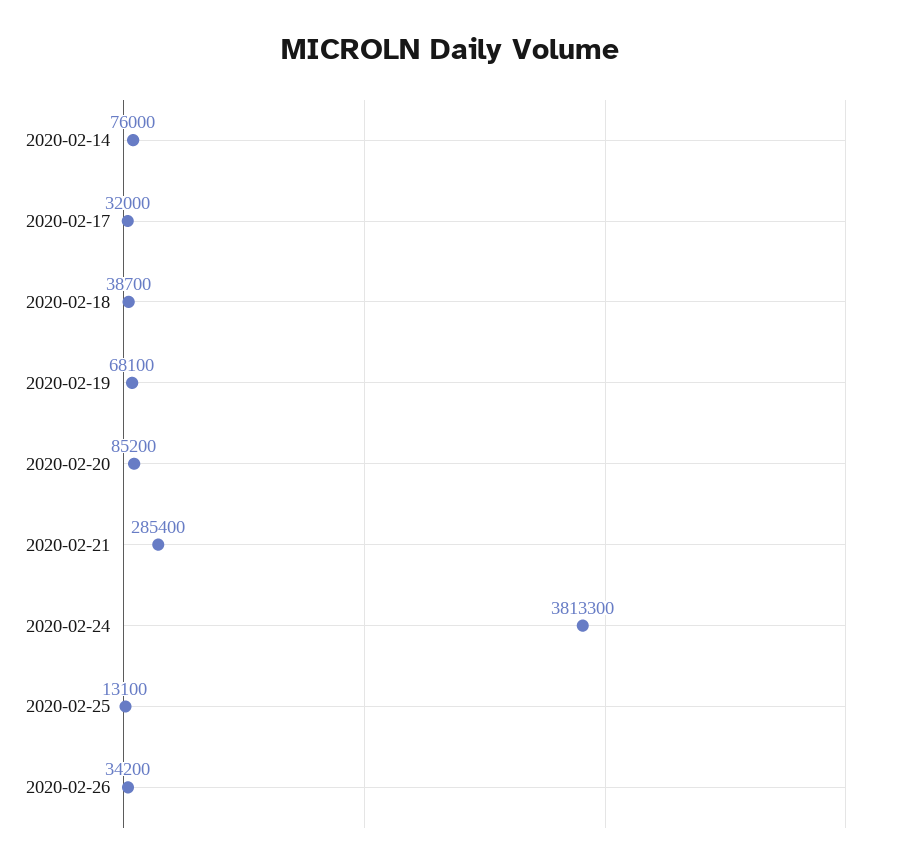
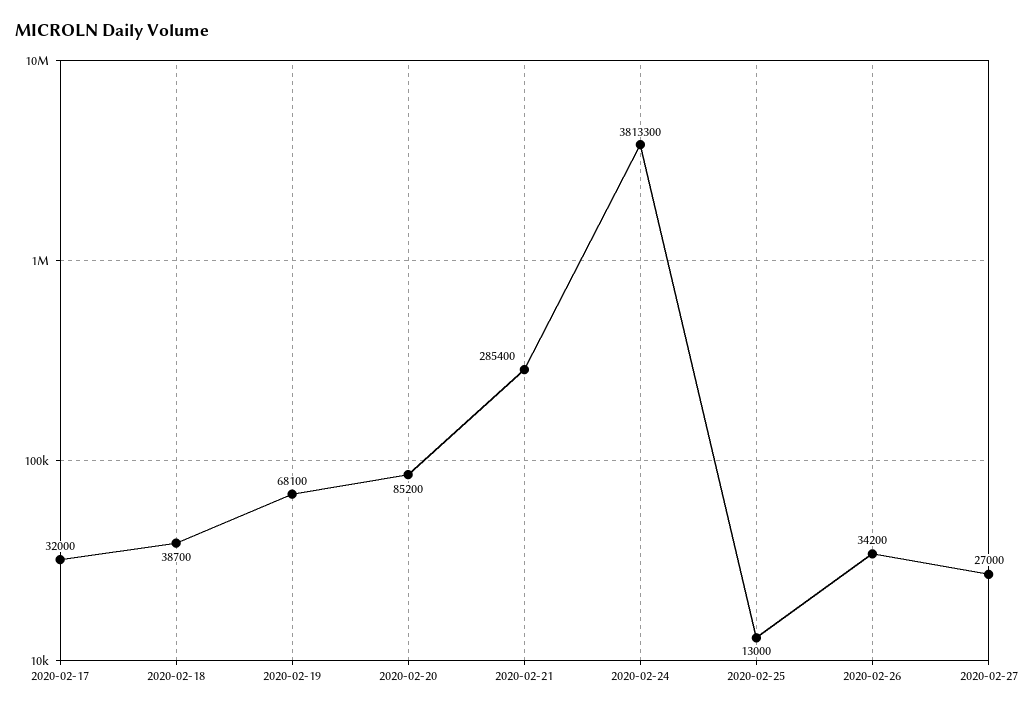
2020-02-14: 76000 -> none
2020-02-25: 13100 -> 13000
2020-02-27: none -> 27000

